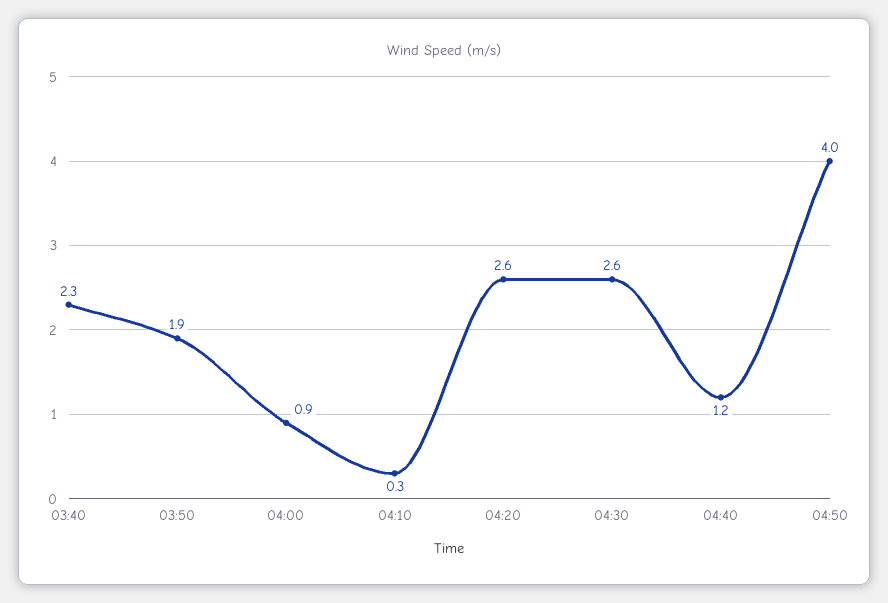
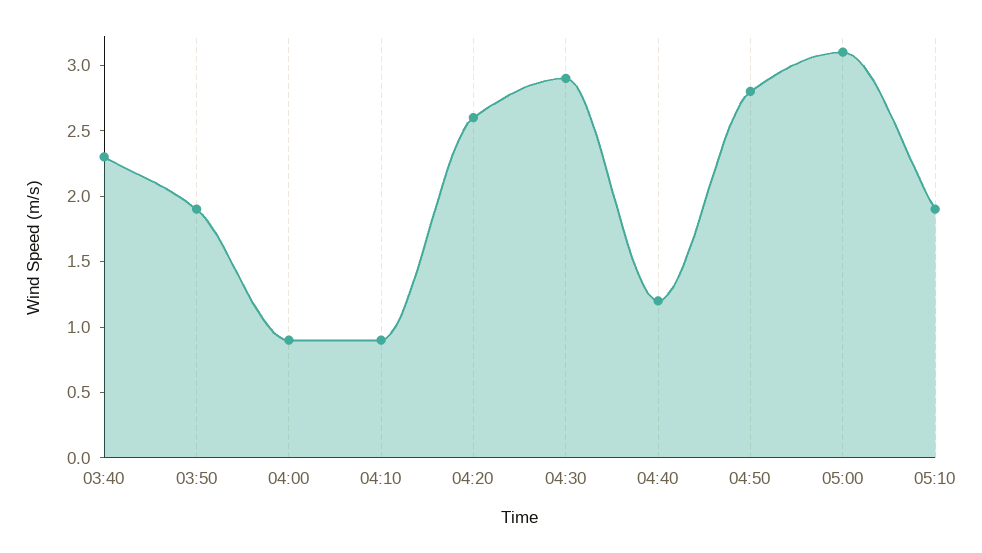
04:10: 0.3 -> 0.9
04:30: 2.6 -> 2.9
04:50: 4 -> 2.8
05:00: none -> 3.1
05:10: none -> 1.9

